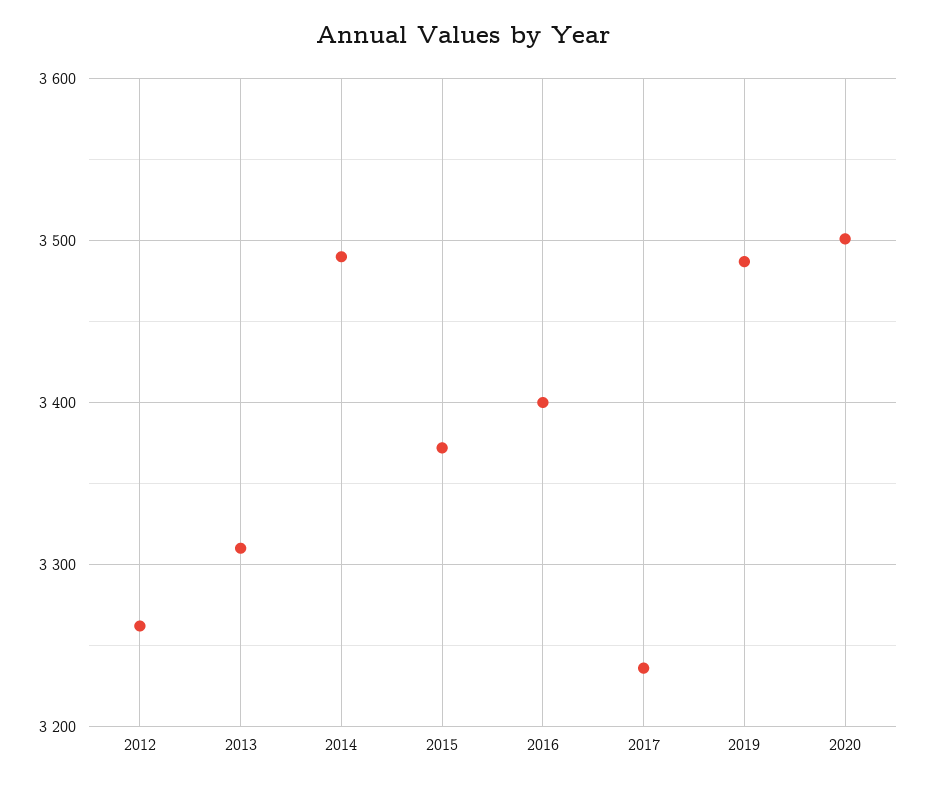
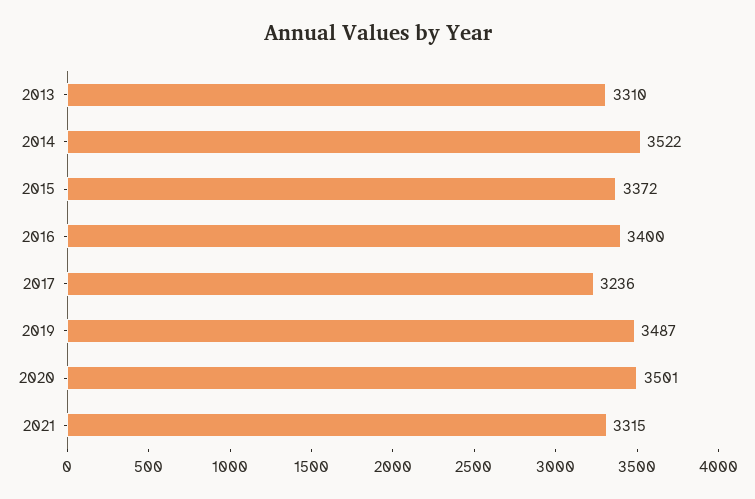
2012: 3260 -> none
2014: 3490 -> 3522
2021: none -> 3315

